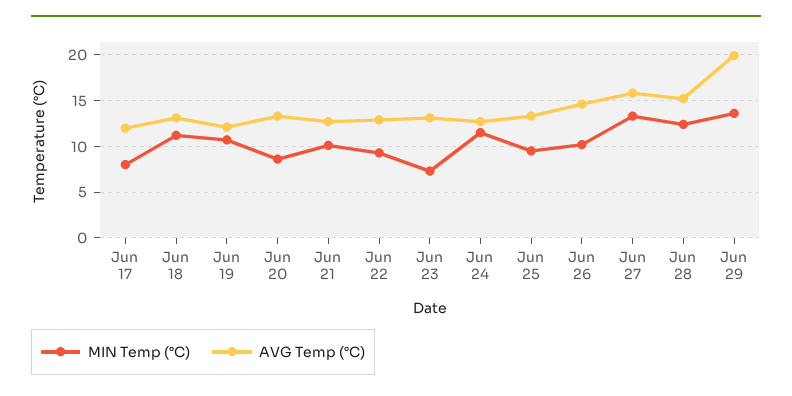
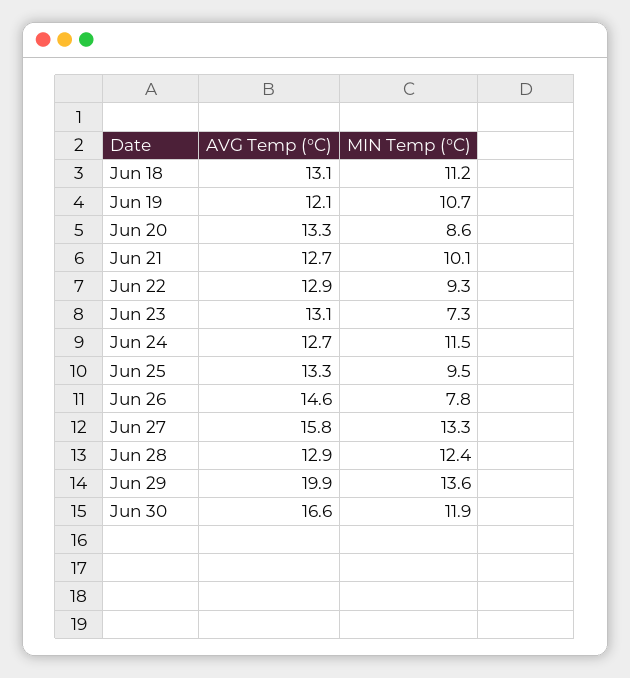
MIN Temp (°C), Jun 17: 8 -> none
AVG Temp (°C), Jun 17: 12 -> none
MIN Temp (°C), Jun 26: 10 -> 7.8
AVG Temp (°C), Jun 28: 15 -> 12.9
AVG Temp (°C), Jun 30: none -> 16.6
MIN Temp (°C), Jun 30: none -> 11.9

